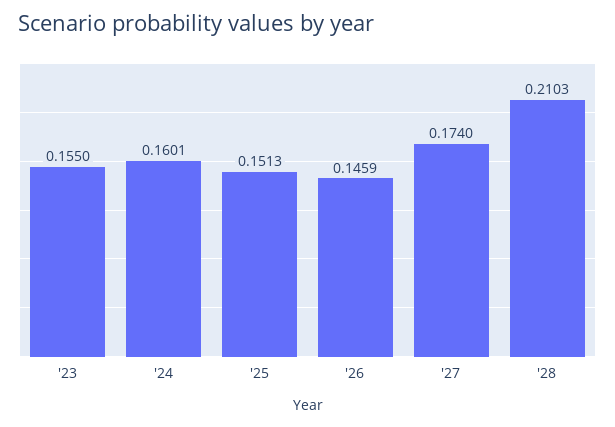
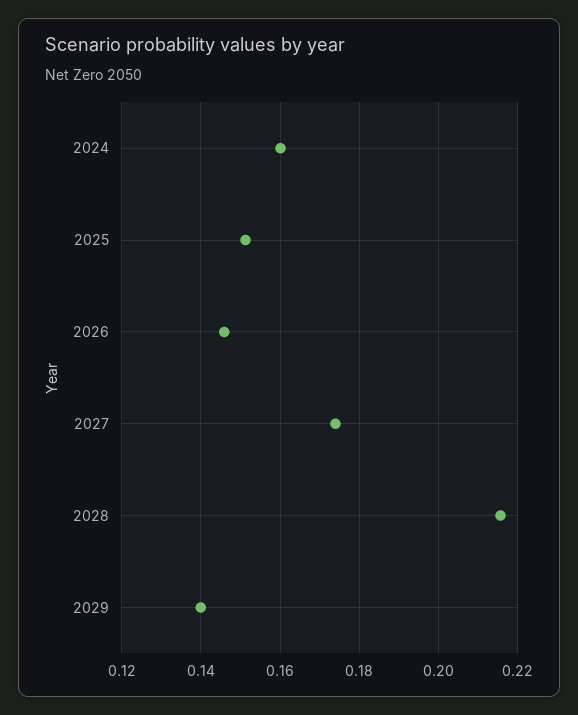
'23: 0.155 -> none
'28: 0.2103 -> 0.216
2029: none -> 0.14

